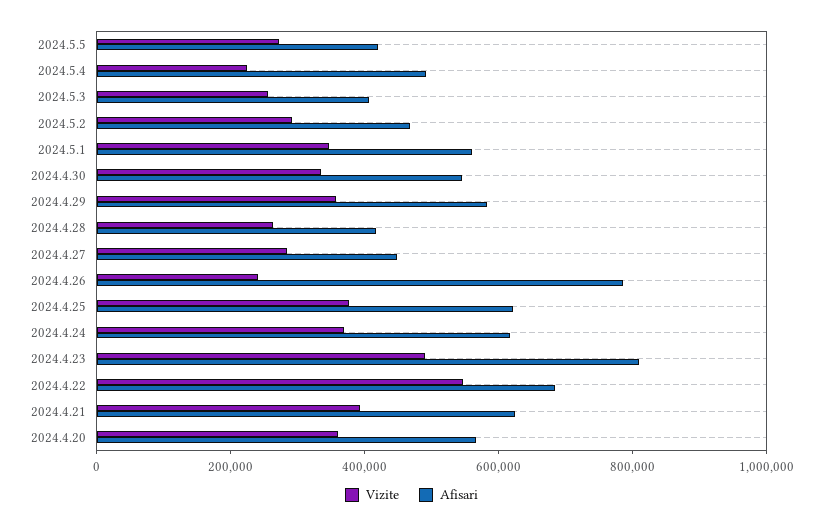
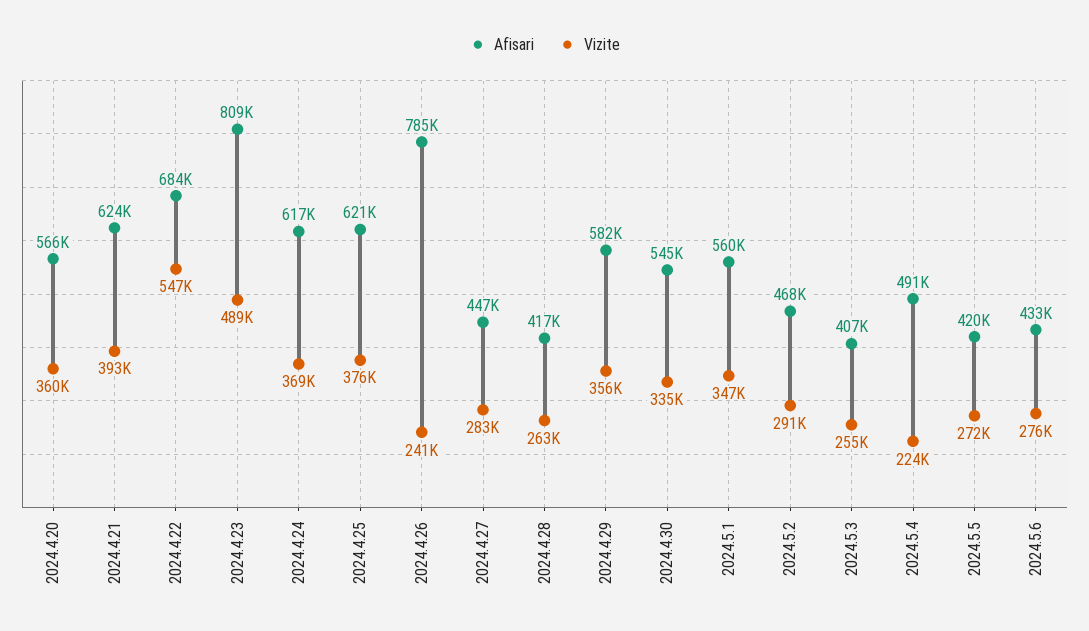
Afisari, 2024.5.6: none -> 433000
Vizite, 2024.5.6: none -> 276000

